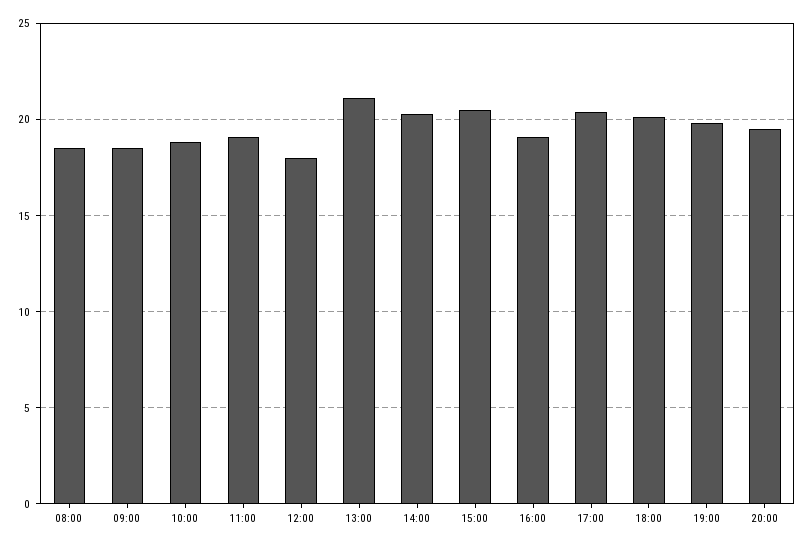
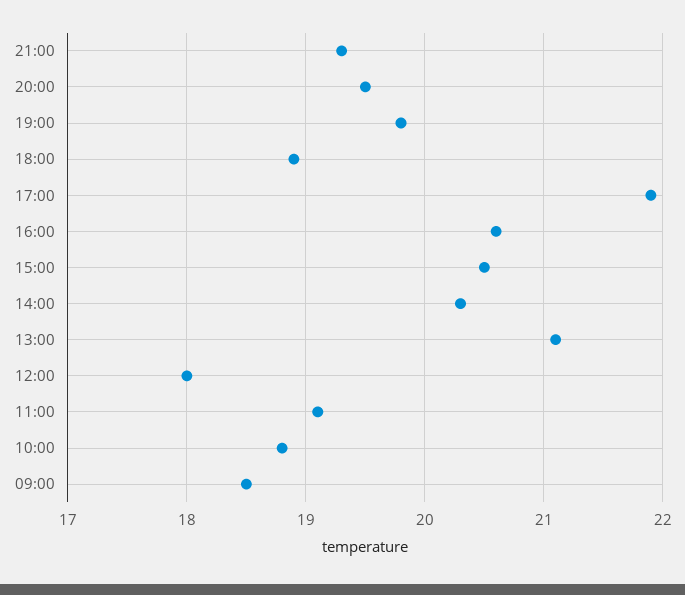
08:00: 18.5 -> none
16:00: 19 -> 20.6
17:00: 20.5 -> 21.9
18:00: 20 -> 18.9
21:00: none -> 19.3

